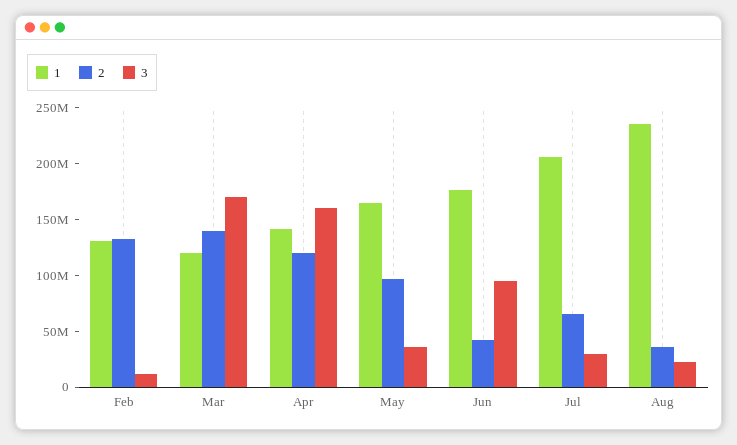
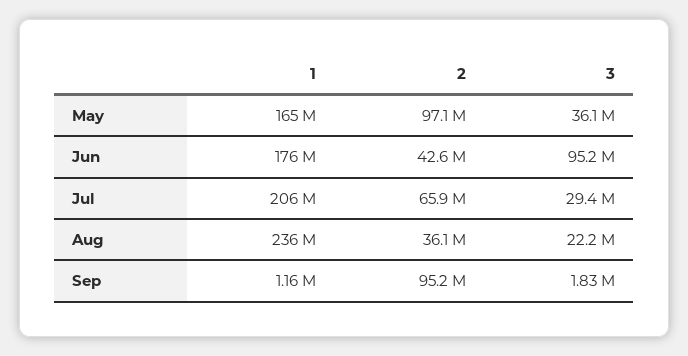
1, Feb: 130000000 -> none
2, Feb: 130000000 -> none
3, Feb: 10000000 -> none
1, Mar: 120000000 -> none
2, Mar: 140000000 -> none
3, Mar: 170000000 -> none
1, Apr: 140000000 -> none
2, Apr: 120000000 -> none
3, Apr: 160000000 -> none
1, Sep: none -> 1160000
2, Sep: none -> 95200000
3, Sep: none -> 1830000

